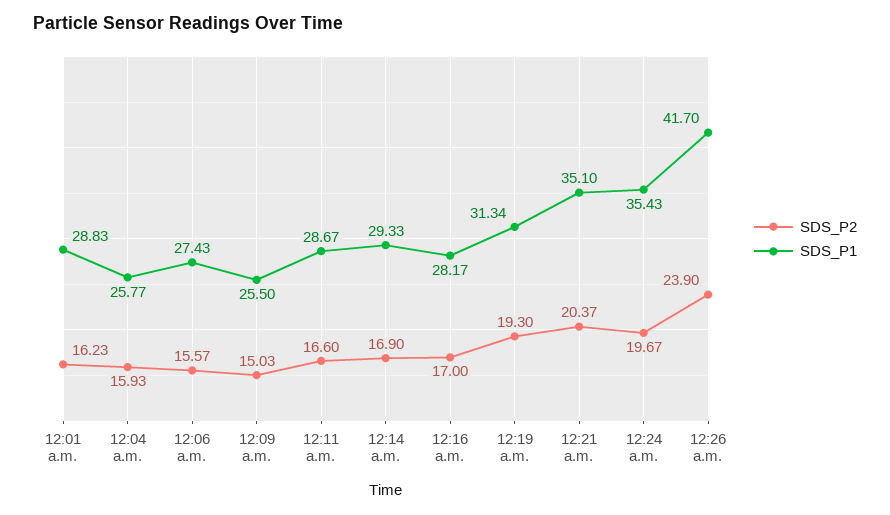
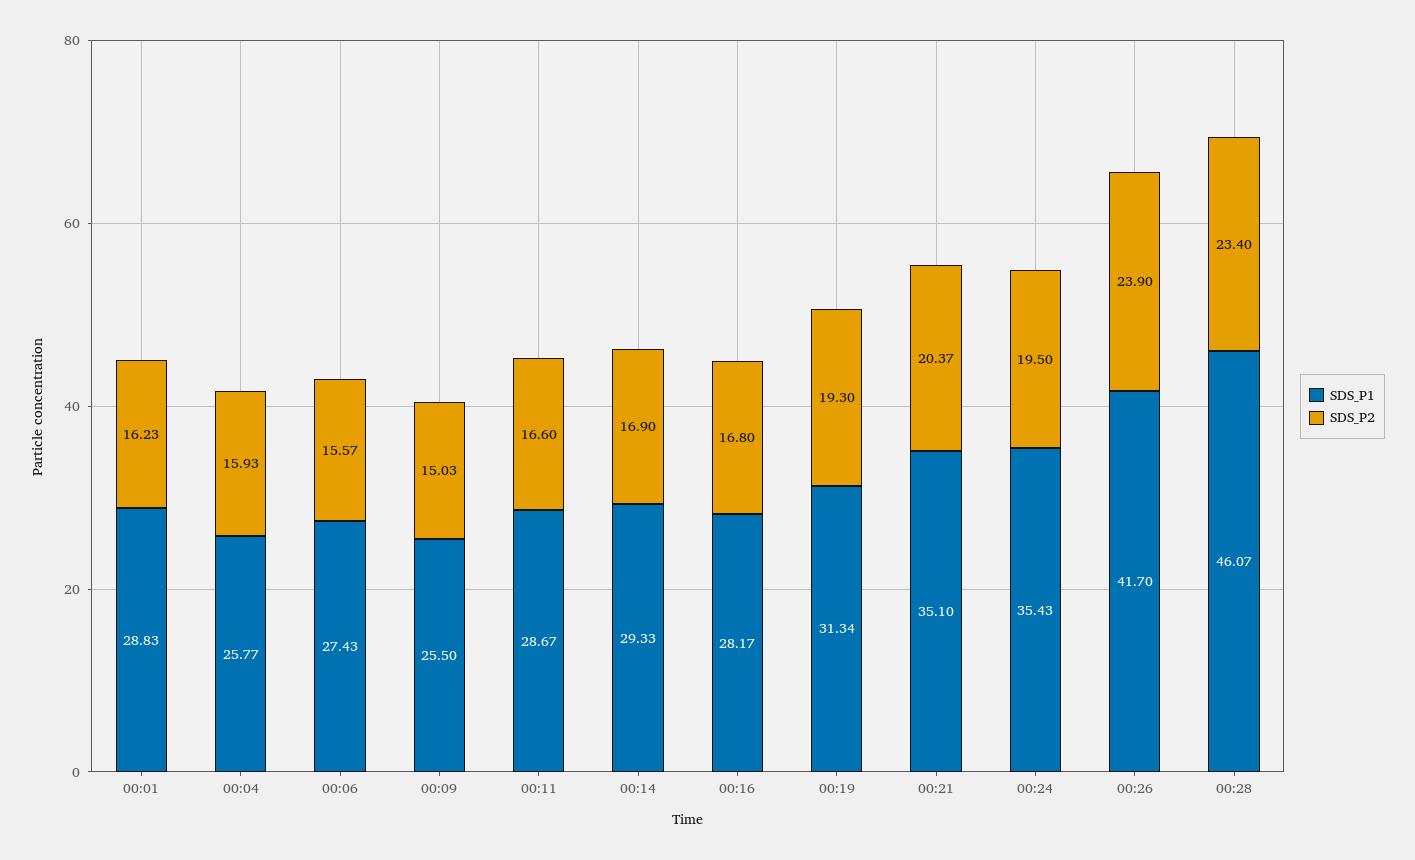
SDS_P2, 12:16 a.m.: 17 -> 16.8
SDS_P2, 12:24 a.m.: 19.67 -> 19.5
SDS_P1, 00:28: none -> 46.07
SDS_P2, 00:28: none -> 23.4

